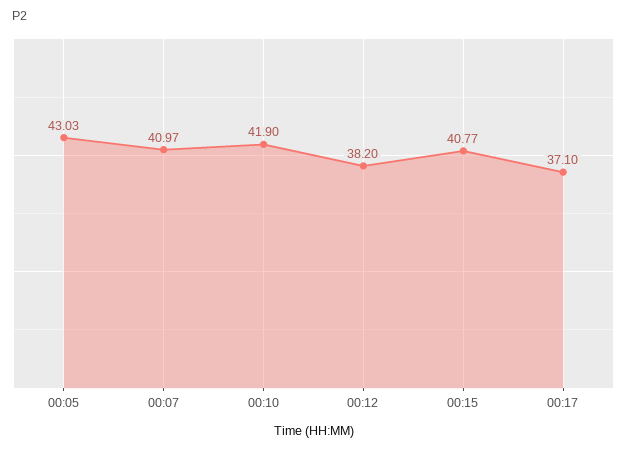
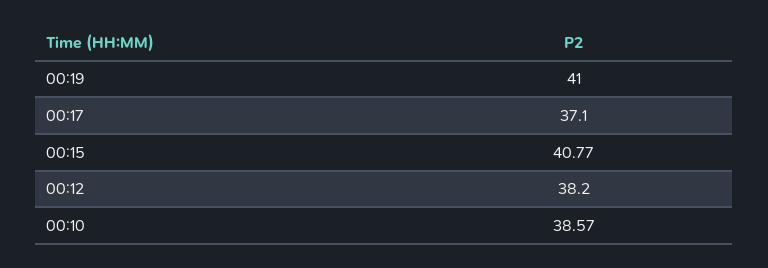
00:05: 43.03 -> none
00:07: 40.97 -> none
00:10: 41.9 -> 38.57
00:19: none -> 41

